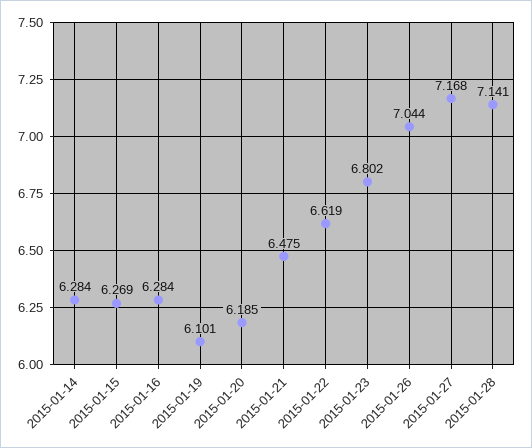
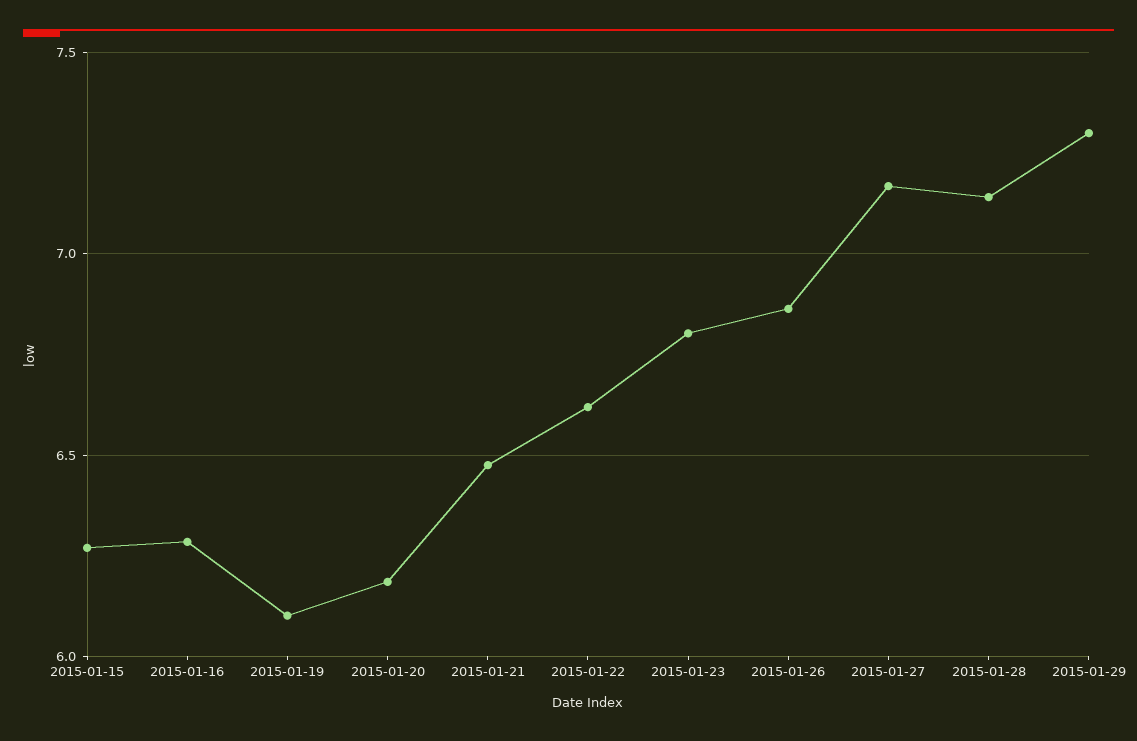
2015-01-14: 6.284 -> none
2015-01-26: 7.044 -> 6.85
2015-01-29: none -> 7.3

